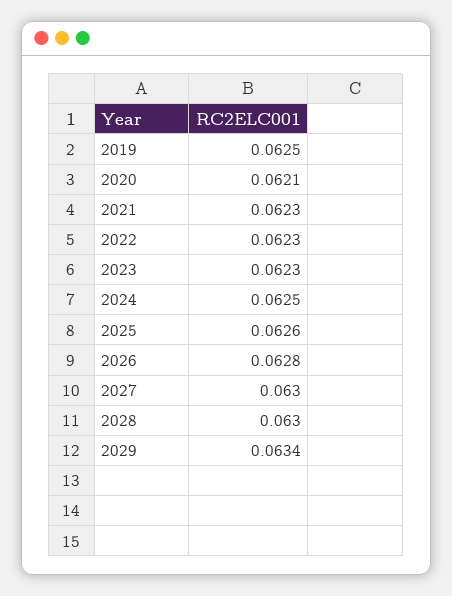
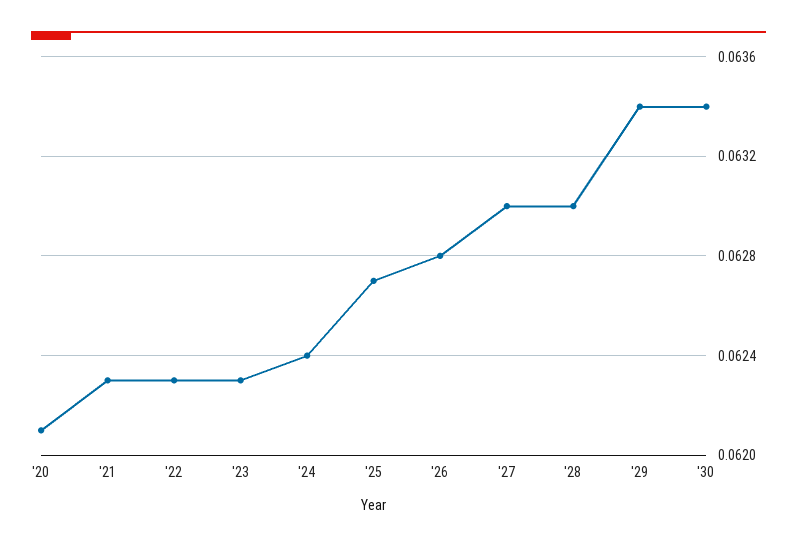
2019: 0.0625 -> none
2024: 0.0625 -> 0.0624
2025: 0.0626 -> 0.0627
'30: none -> 0.0634

